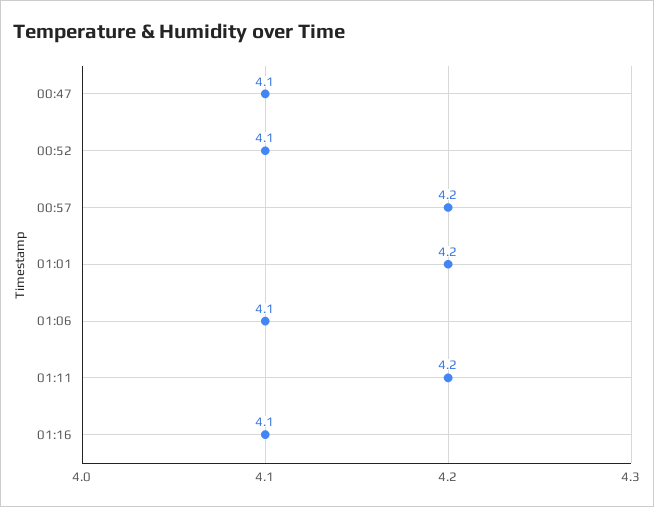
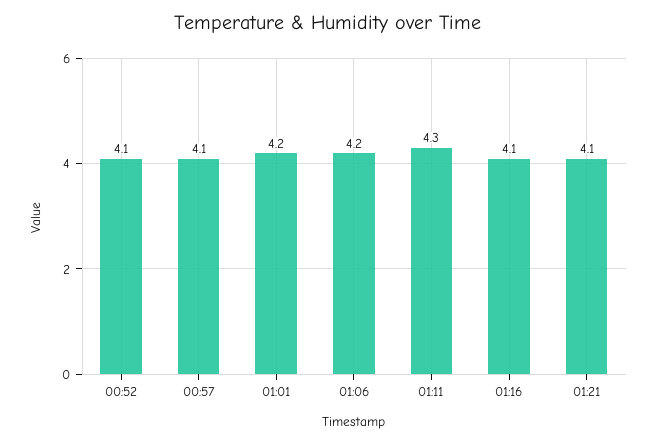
00:47: 4.1 -> none
00:57: 4.2 -> 4.1
01:06: 4.1 -> 4.2
01:11: 4.2 -> 4.3
01:21: none -> 4.1

